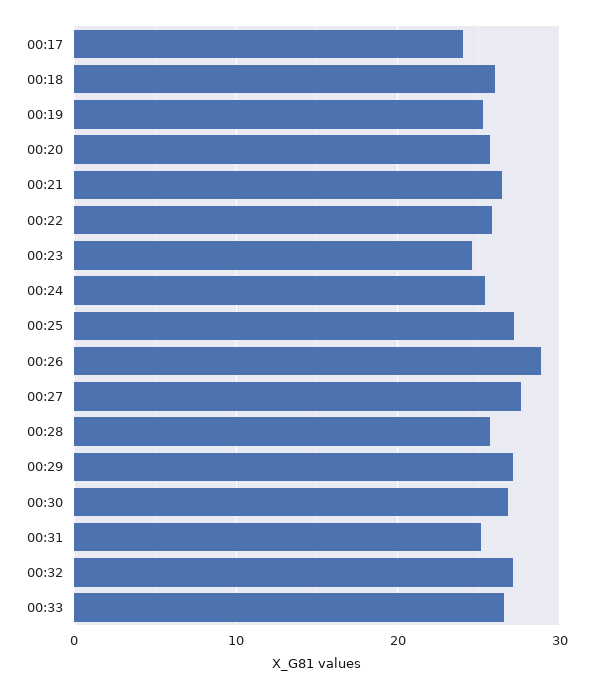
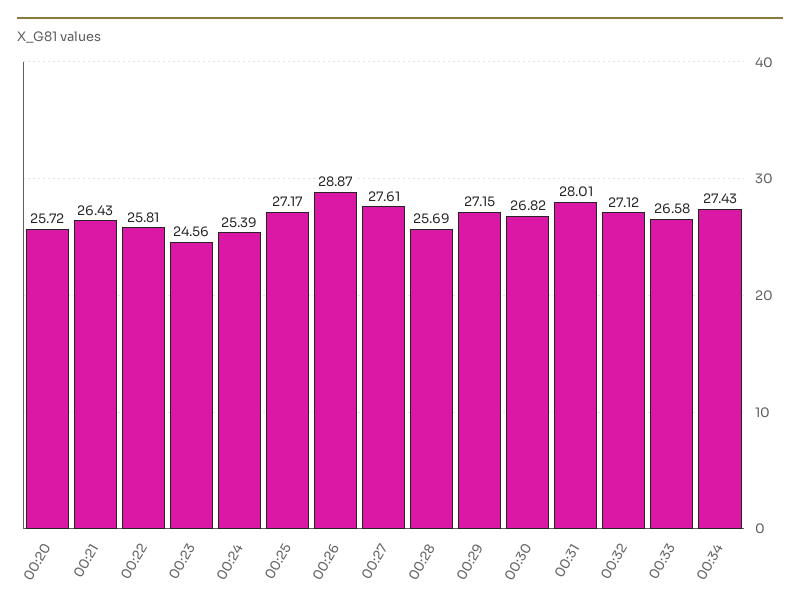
00:17: 24 -> none
00:18: 26 -> none
00:19: 25 -> none
00:31: 25 -> 28.01
00:34: none -> 27.43

